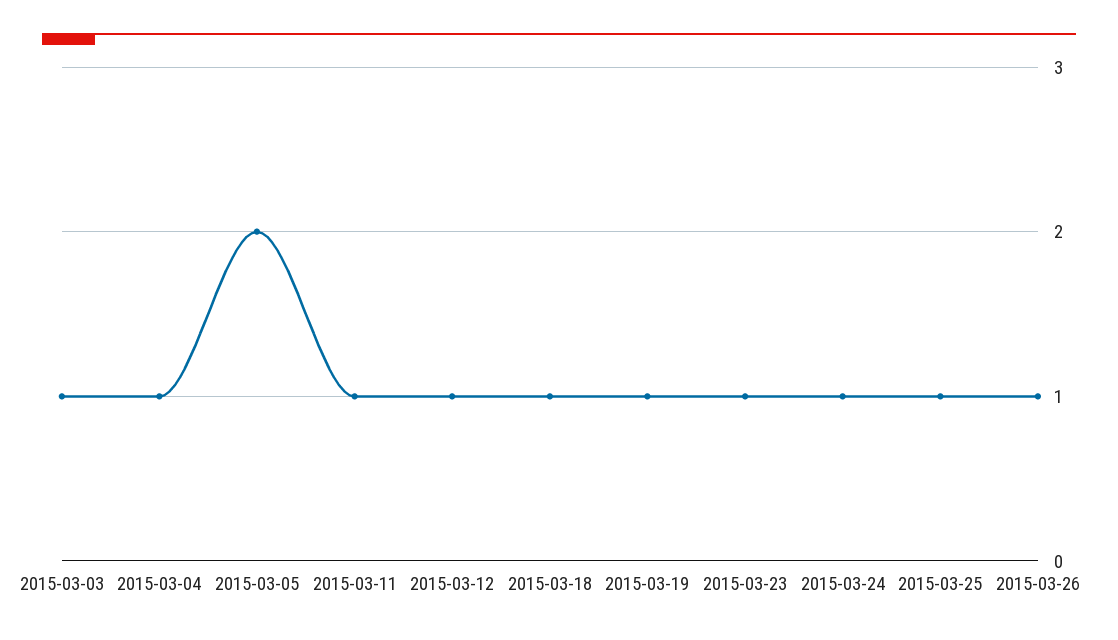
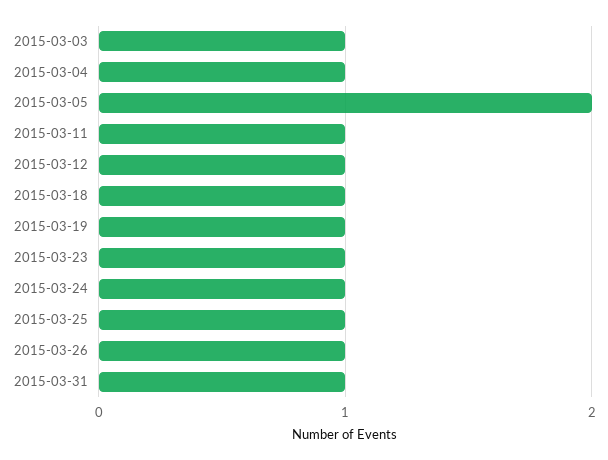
2015-03-31: none -> 1

